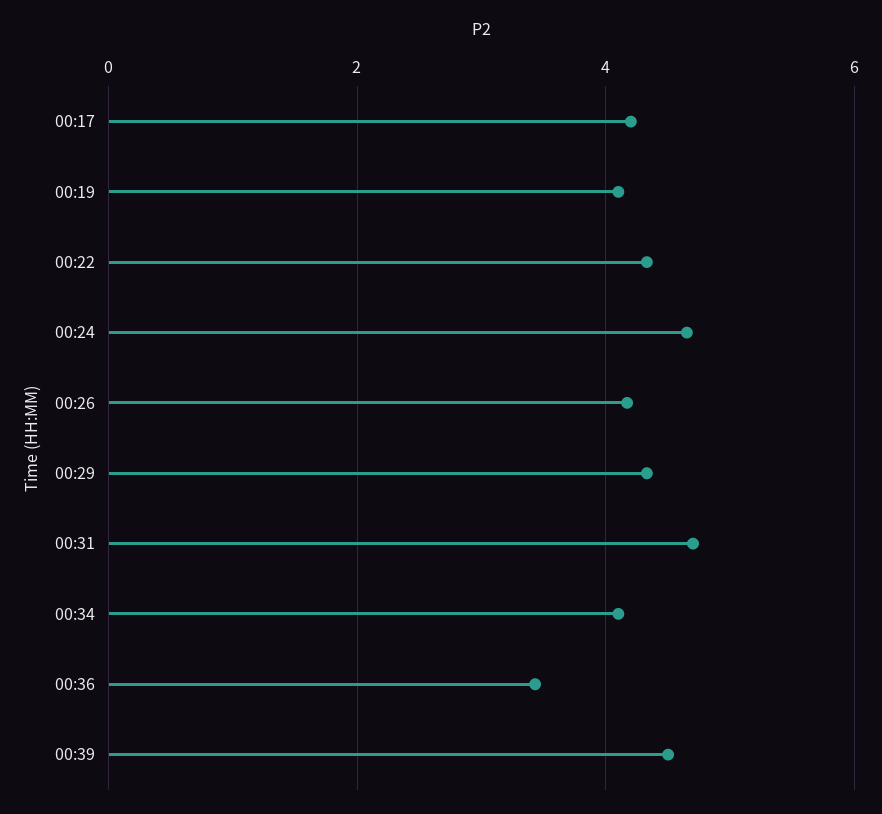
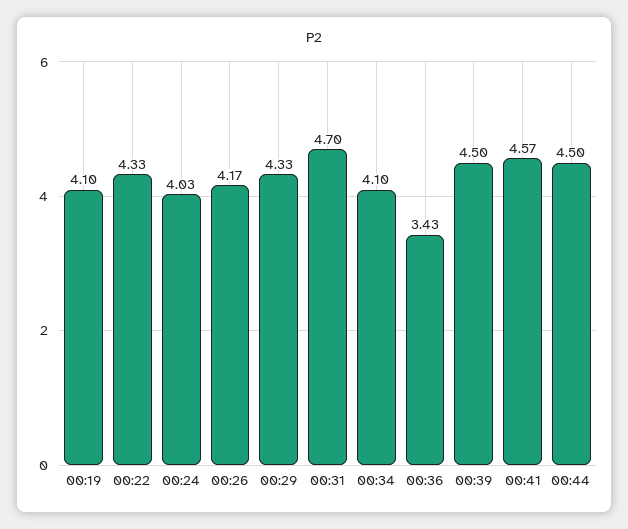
00:17: 4.2 -> none
00:24: 4.6 -> 4.03
00:41: none -> 4.57
00:44: none -> 4.5

